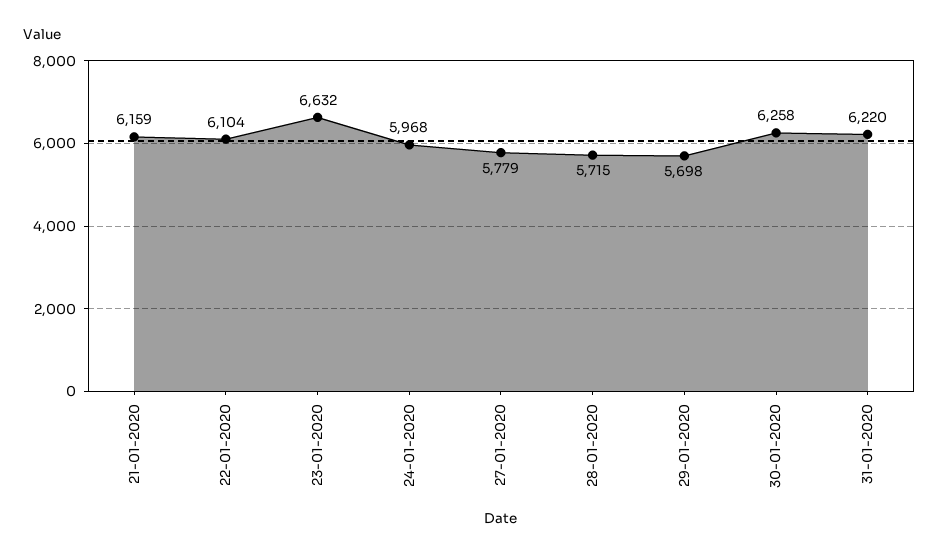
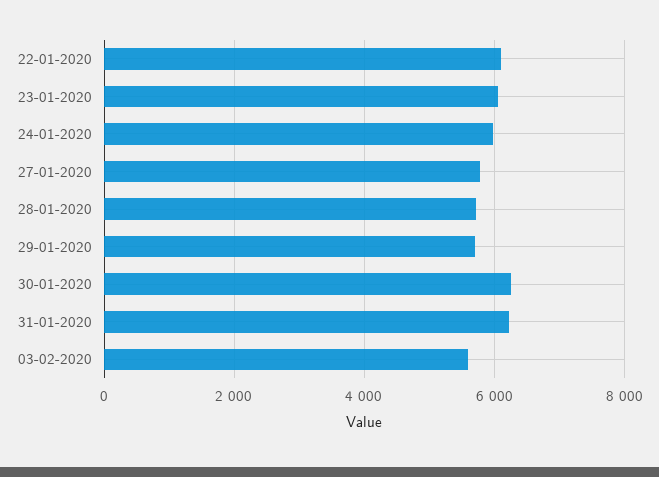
21-01-2020: 6159 -> none
23-01-2020: 6632 -> 6000
03-02-2020: none -> 5600

